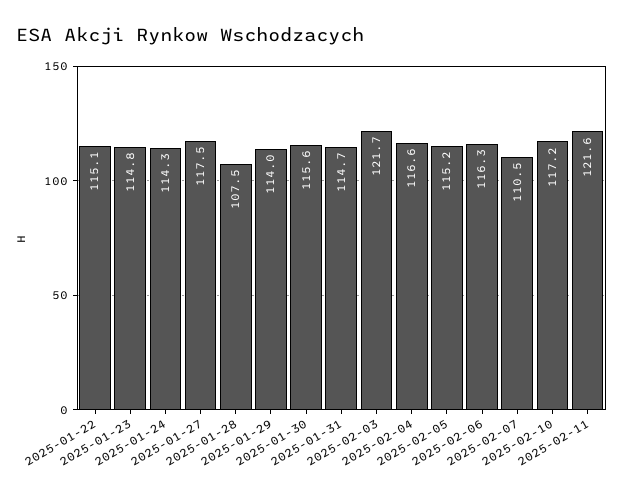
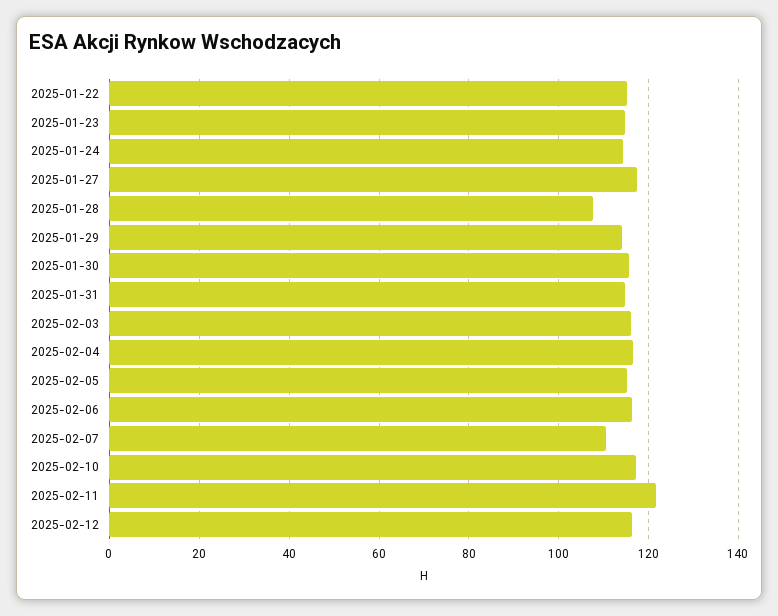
2025-02-03: 121.7 -> 116
2025-02-12: none -> 116

